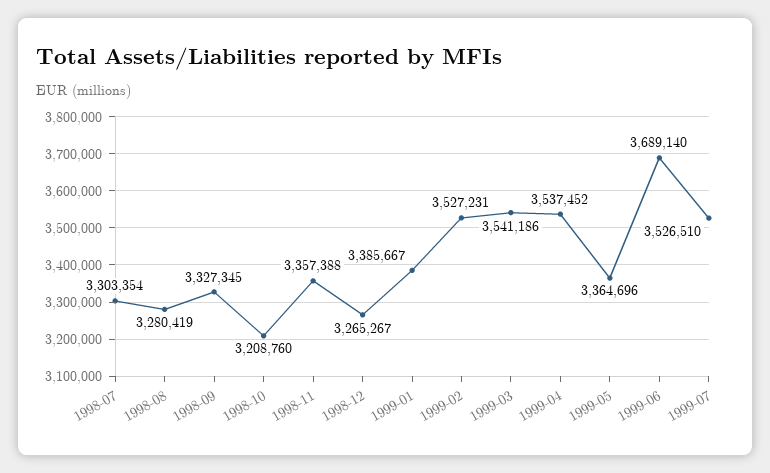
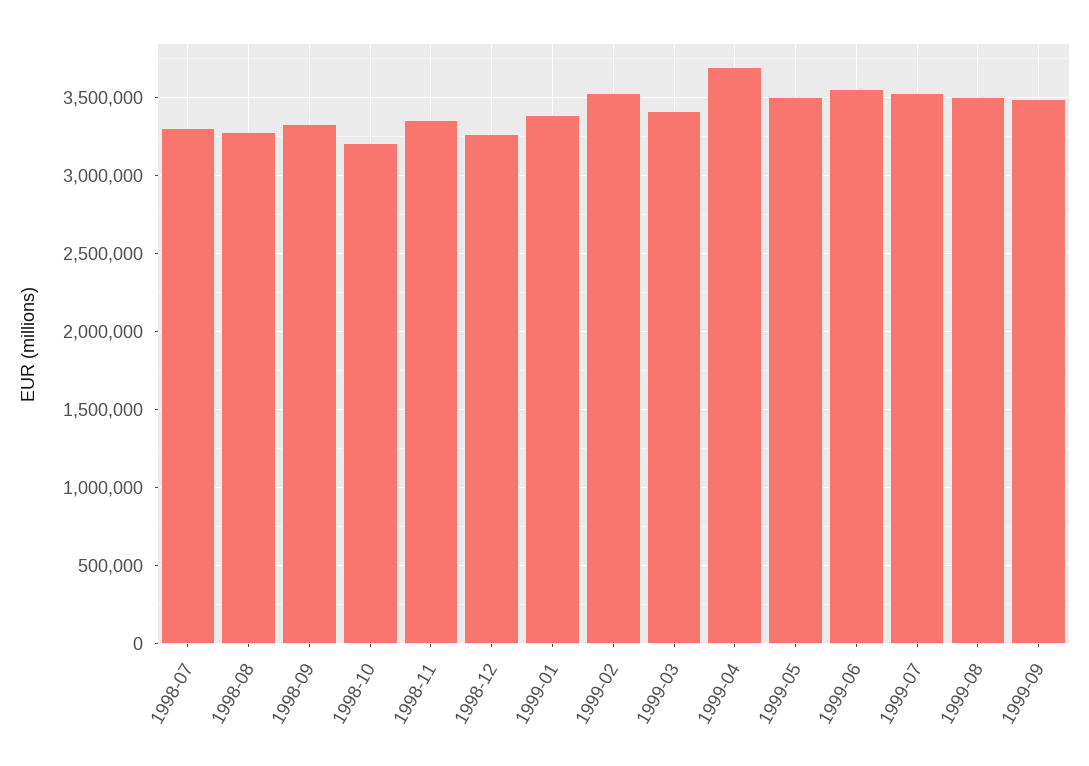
1999-03: 3541186 -> 3400000
1999-04: 3537452 -> 3700000
1999-05: 3364696 -> 3500000
1999-06: 3689140 -> 3550000
1999-08: none -> 3500000
1999-09: none -> 3500000

